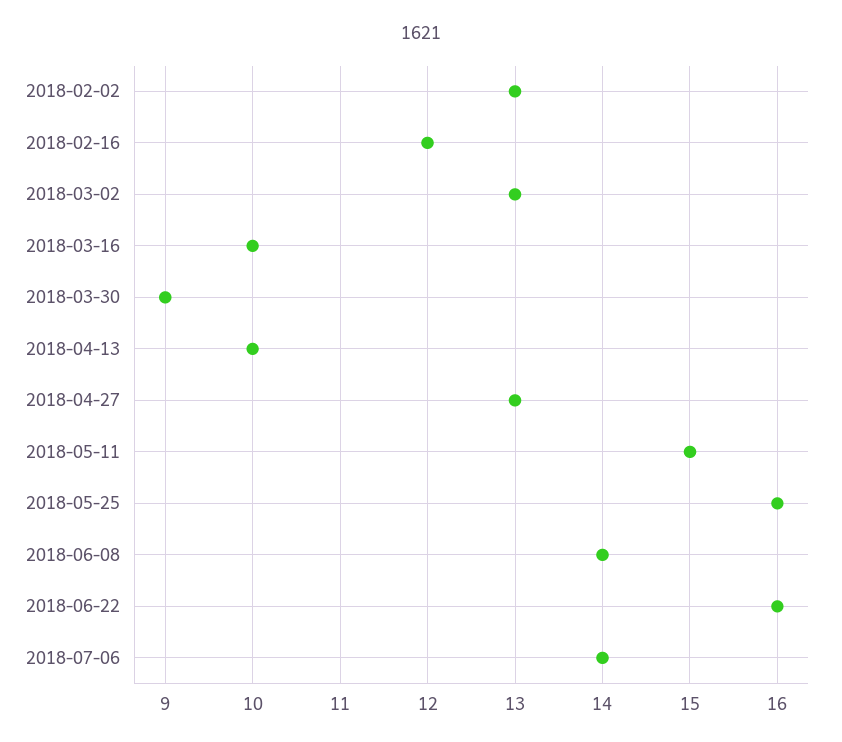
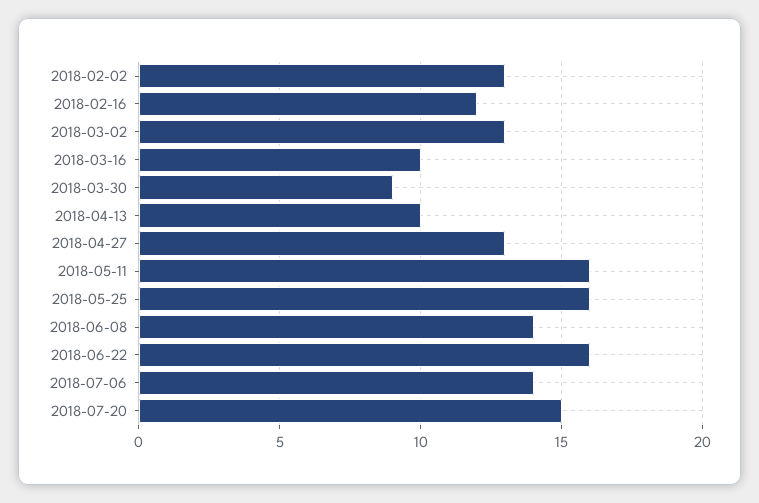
2018-05-11: 15 -> 16
2018-07-20: none -> 15

